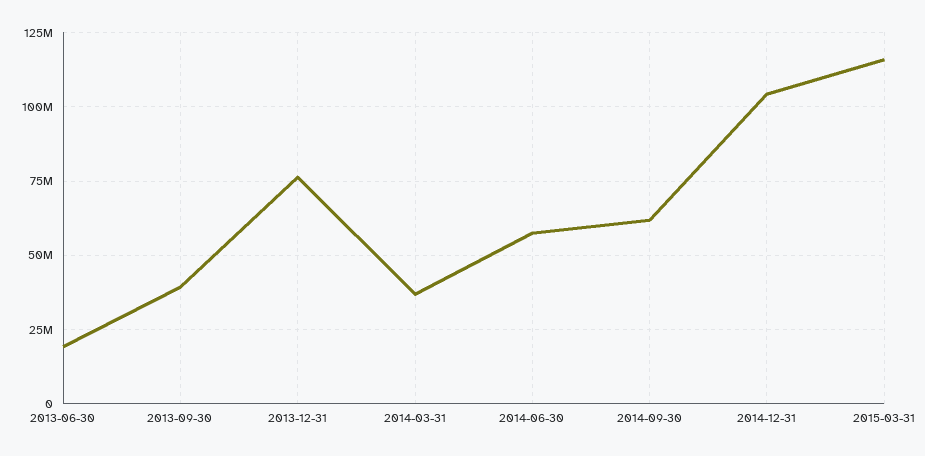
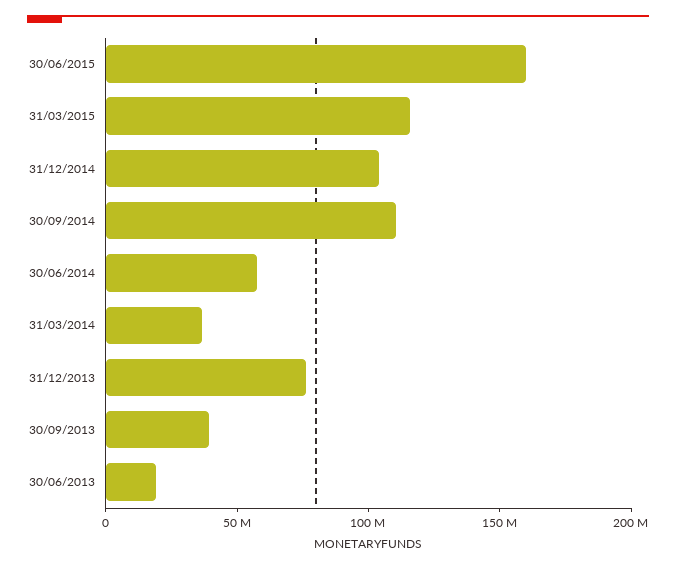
2014-09-30: 62500000 -> 110000000
30/06/2015: none -> 160000000

